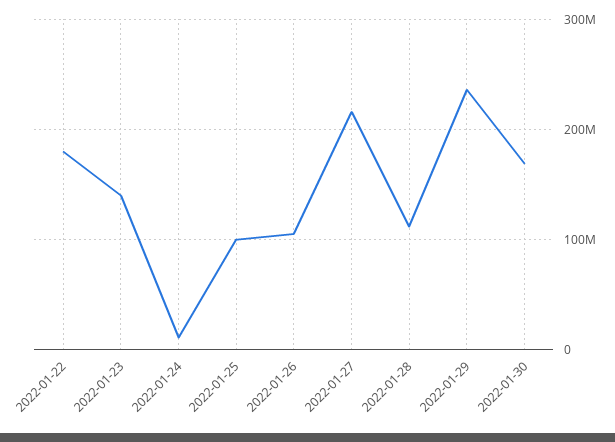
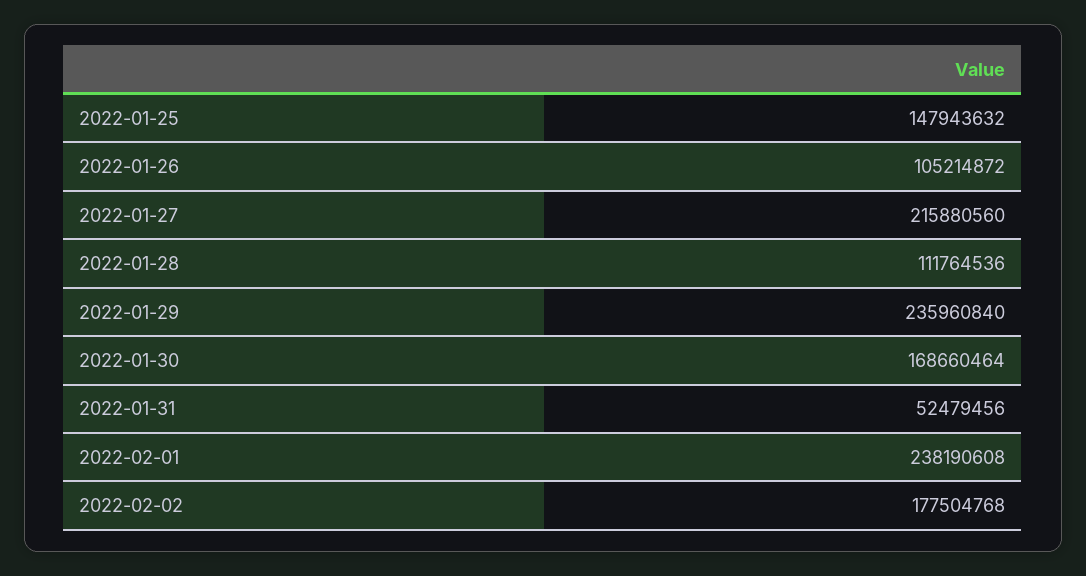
2022-01-22: 180000000 -> none
2022-01-23: 140000000 -> none
2022-01-24: 10000000 -> none
2022-01-25: 100000000 -> 147943632
2022-01-31: none -> 52479456
2022-02-01: none -> 238190608
2022-02-02: none -> 177504768

